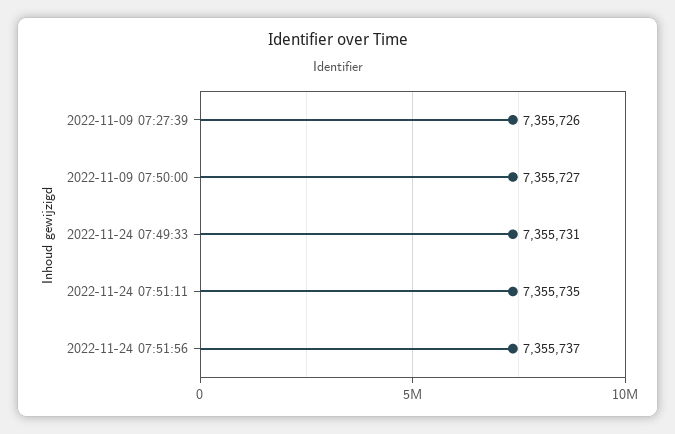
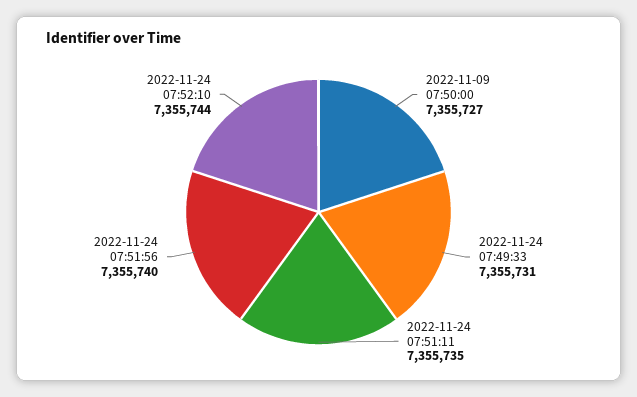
2022-11-09 07:27:39: 7355726 -> none
2022-11-24 07:51:56: 7355737 -> 7355740
2022-11-24 07:52:10: none -> 7355744

